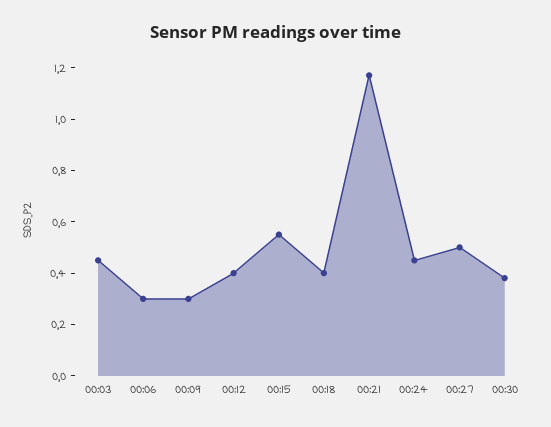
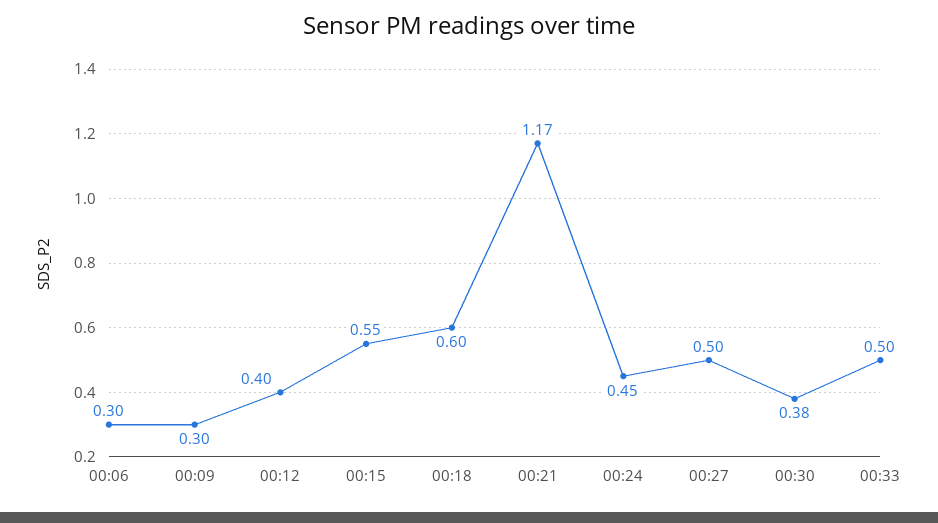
00:03: 0.45 -> none
00:18: 0.4 -> 0.6
00:33: none -> 0.5

